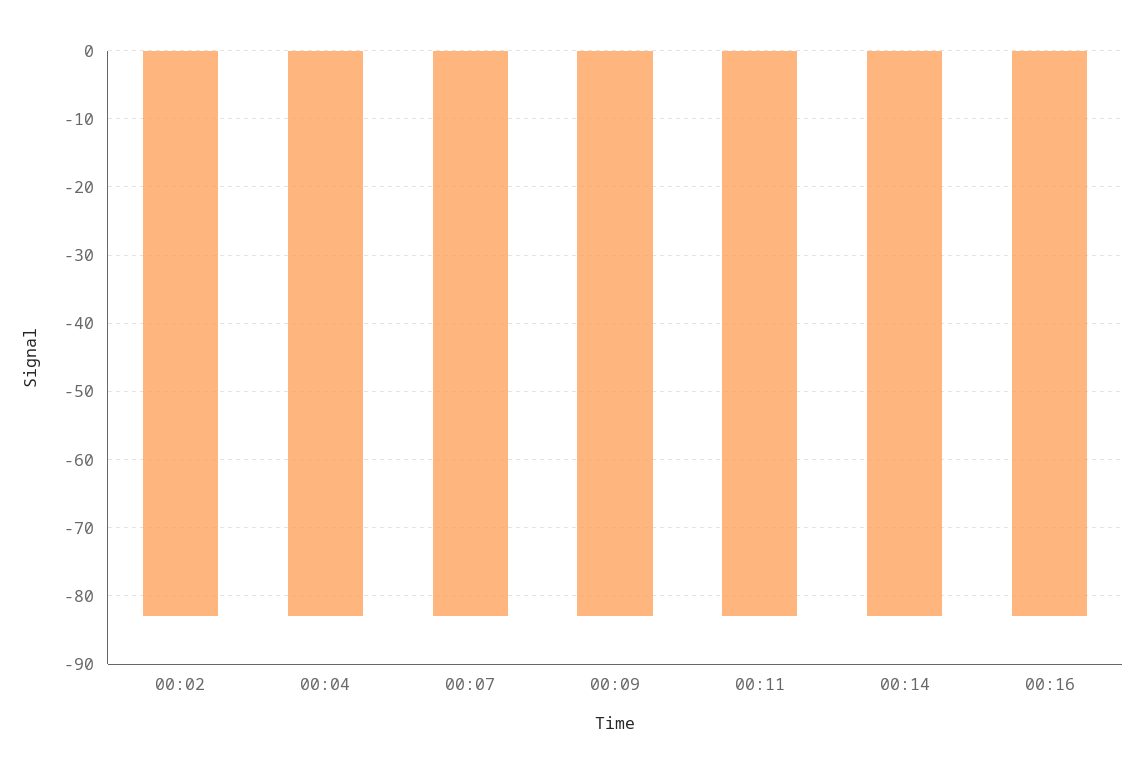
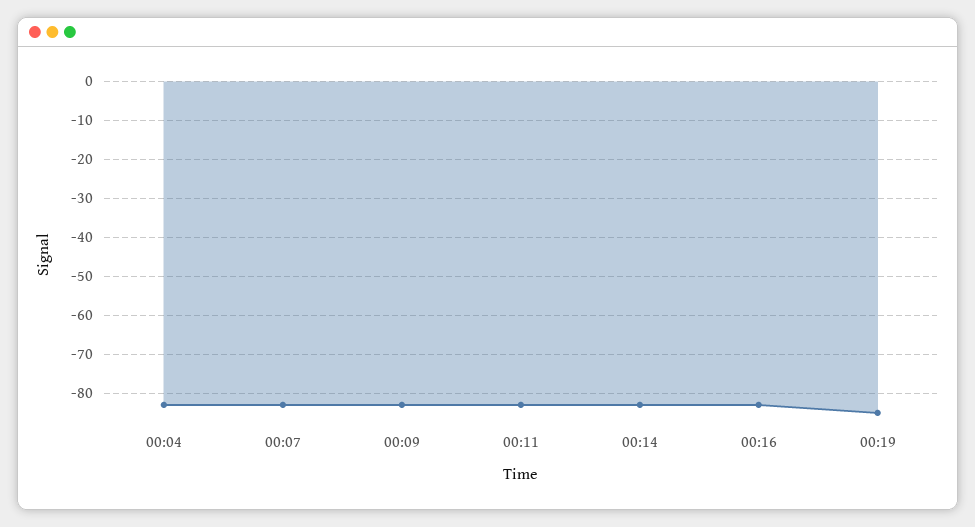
00:02: -83 -> none
00:19: none -> -85

